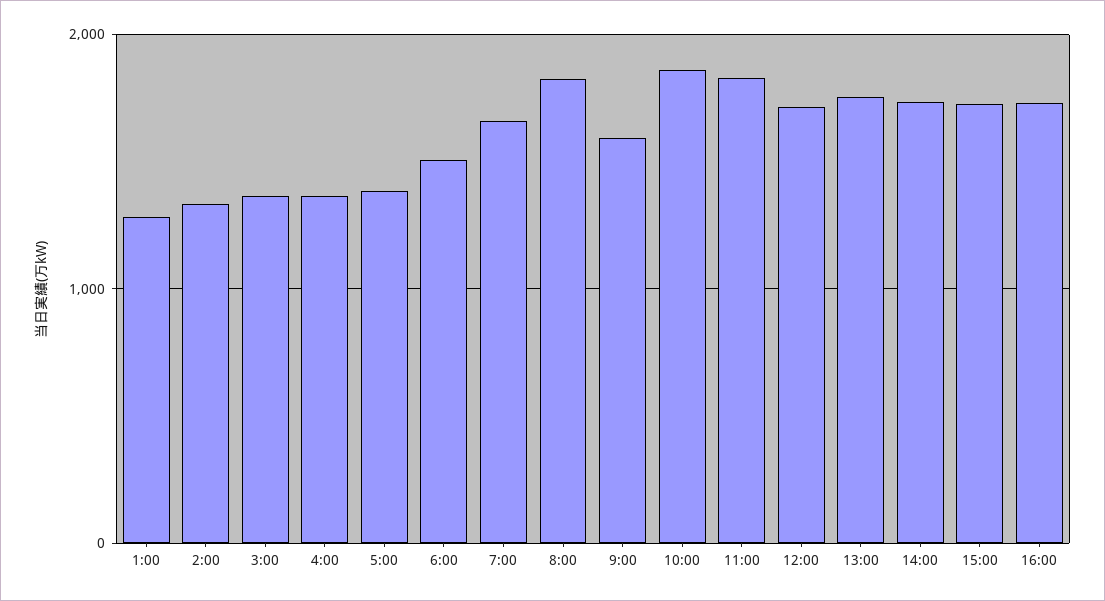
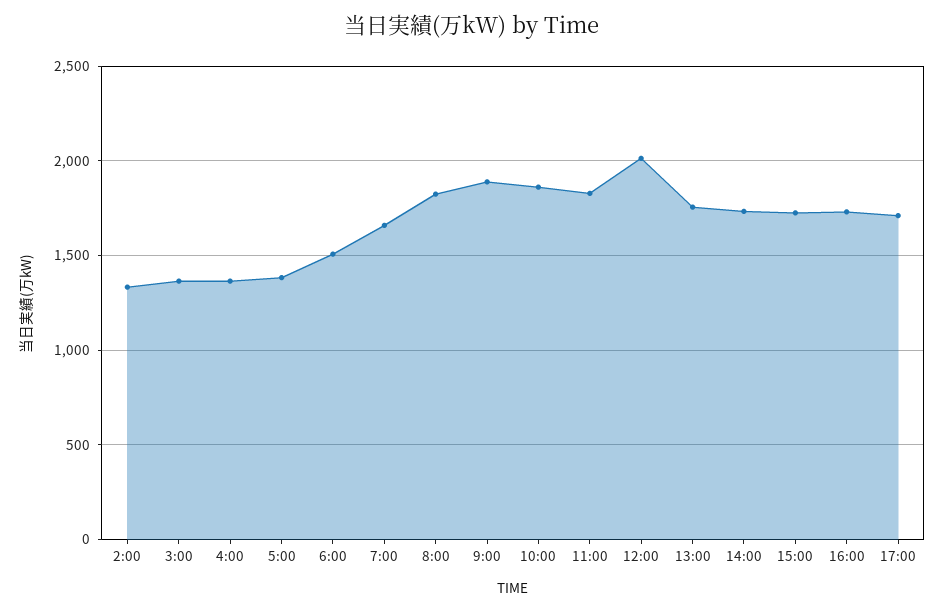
1:00: 1300 -> none
9:00: 1600 -> 1900
12:00: 1700 -> 2000
17:00: none -> 1700

